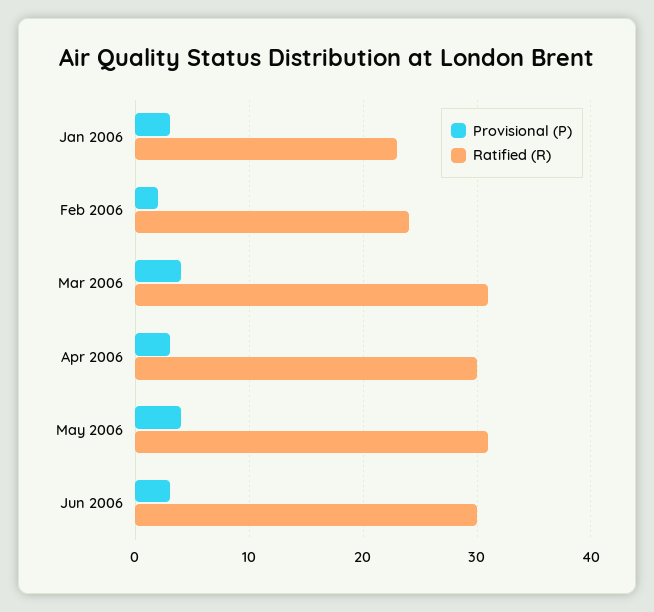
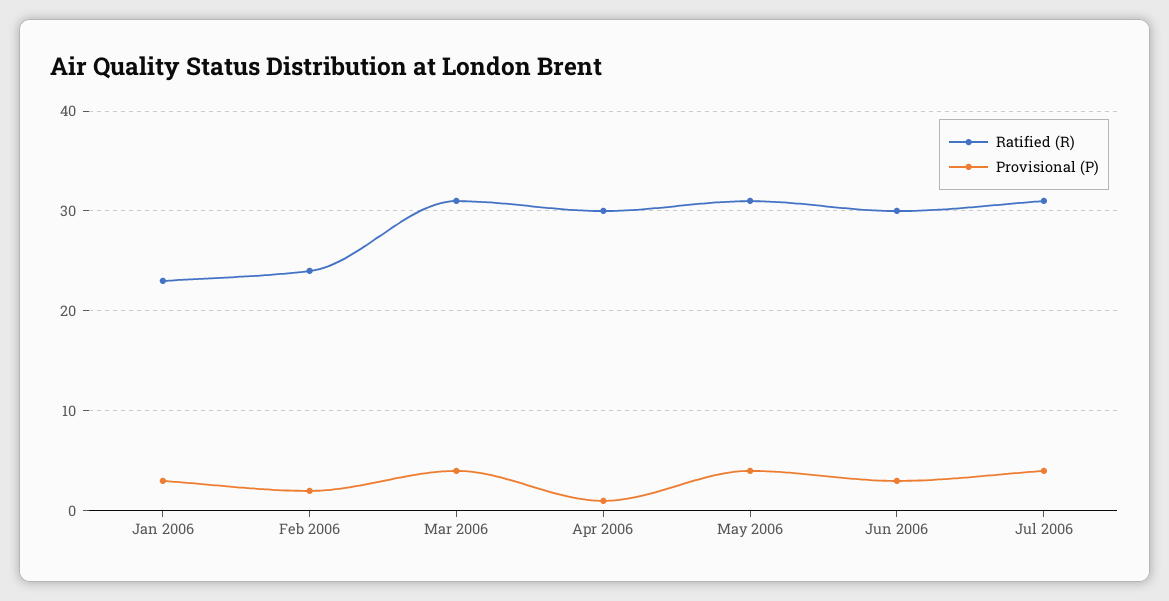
Provisional (P), Apr 2006: 3 -> 1
Ratified (R), Jul 2006: none -> 31
Provisional (P), Jul 2006: none -> 4

